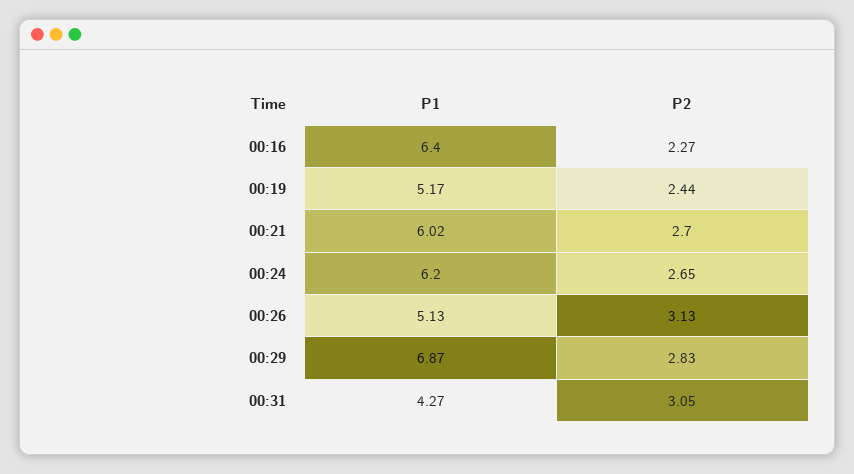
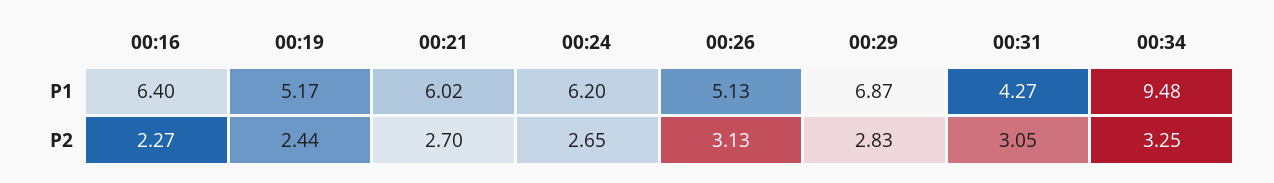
P1, 00:34: none -> 9.48
P2, 00:34: none -> 3.25

